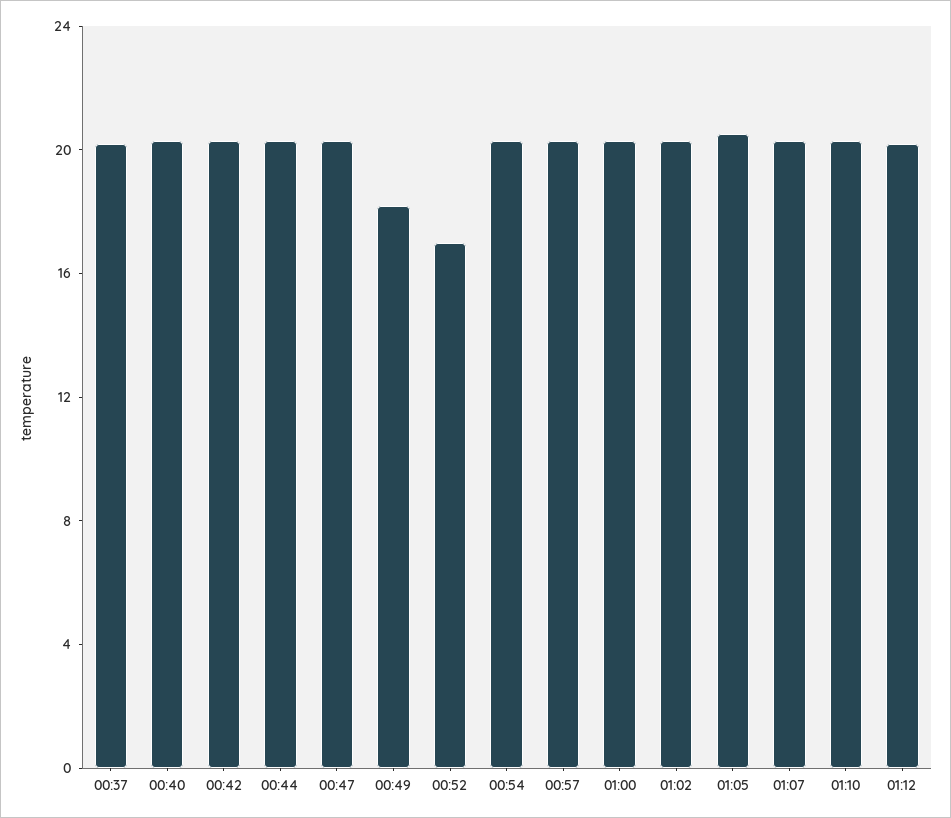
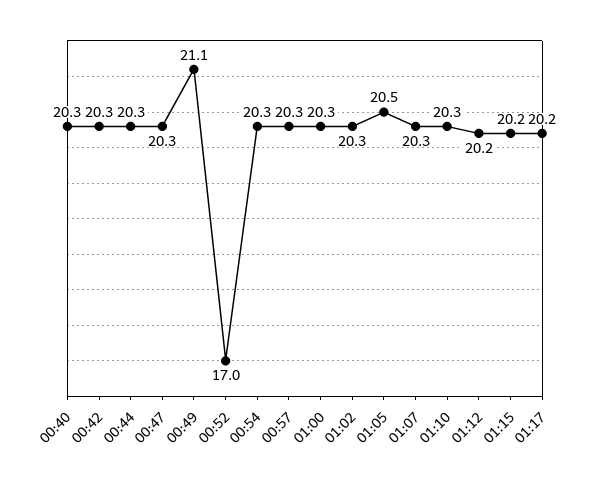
00:37: 20 -> none
00:49: 18 -> 21.1
01:15: none -> 20.2
01:17: none -> 20.2

